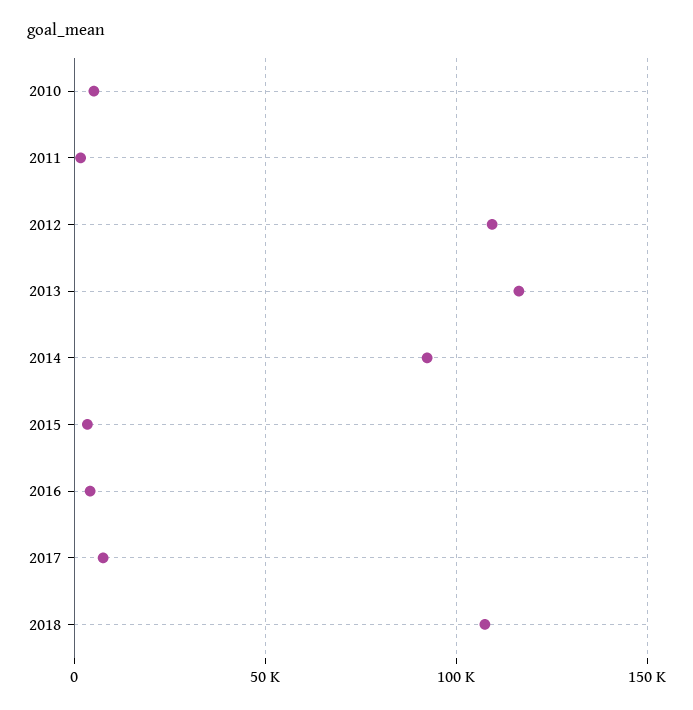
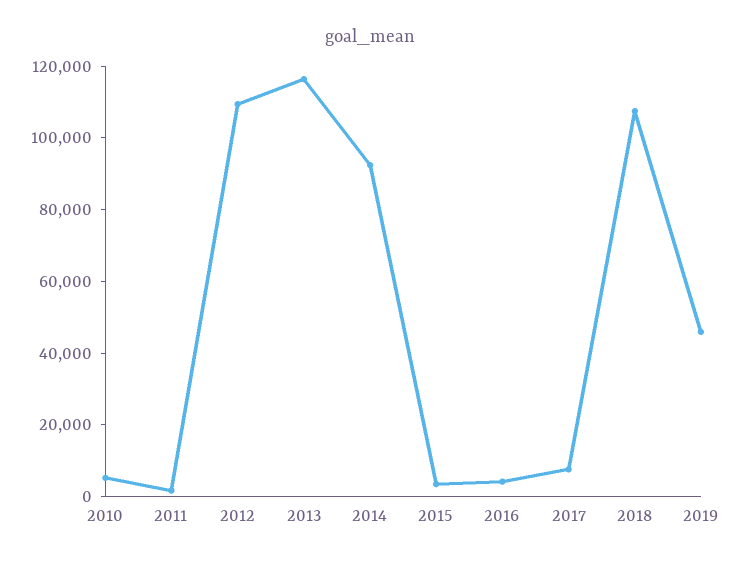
2019: none -> 45000

